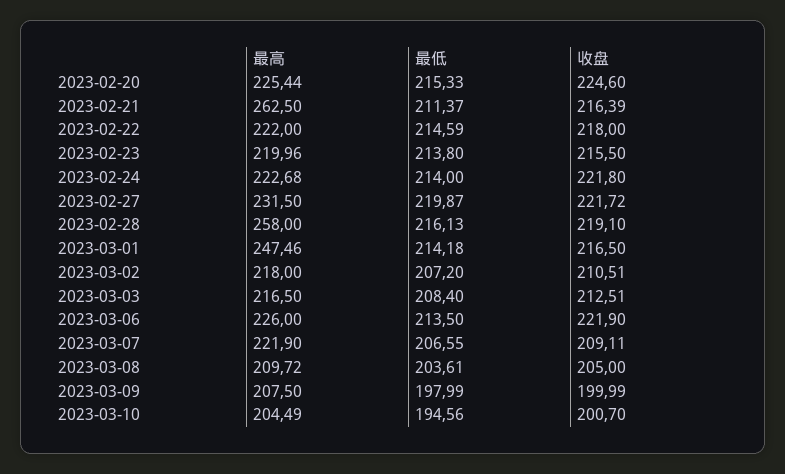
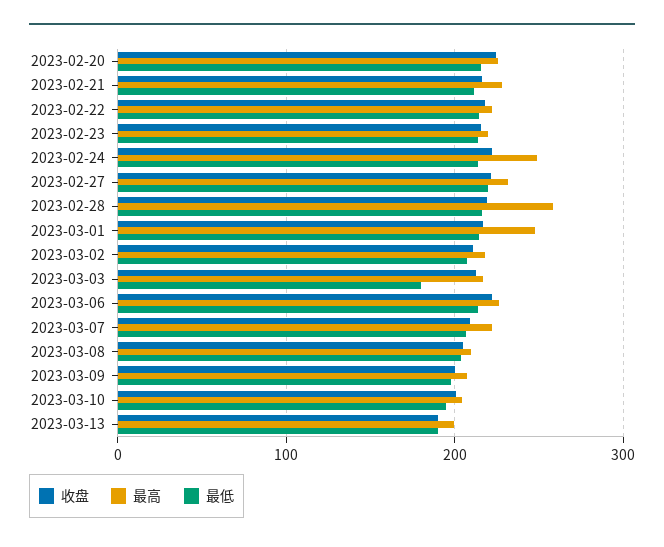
最高, 2023-02-21: 262.5 -> 230
最高, 2023-02-24: 222.68 -> 250
最低, 2023-03-03: 208.4 -> 180
收盘, 2023-03-13: none -> 190
最高, 2023-03-13: none -> 200
最低, 2023-03-13: none -> 190

